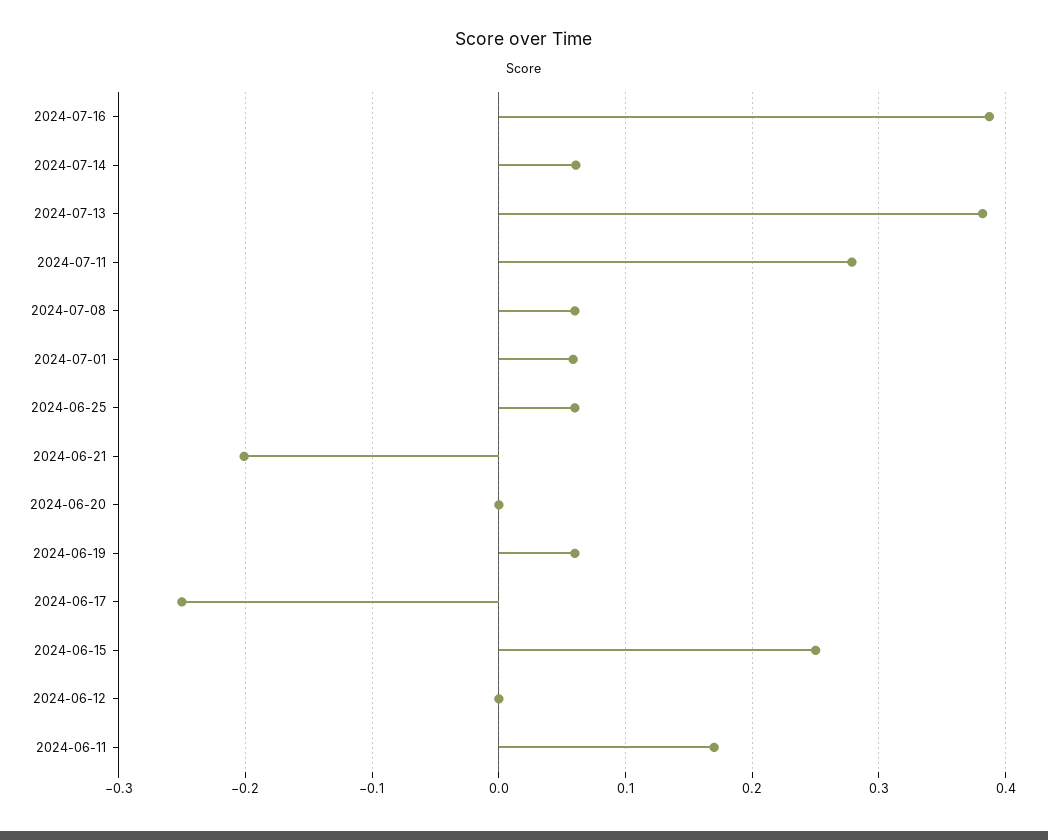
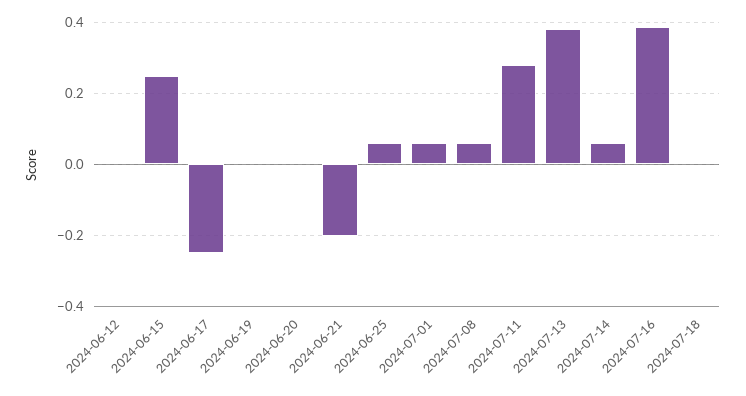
2024-06-19: 0.06 -> 0
2024-06-11: 0.17 -> none
2024-07-18: none -> 0

